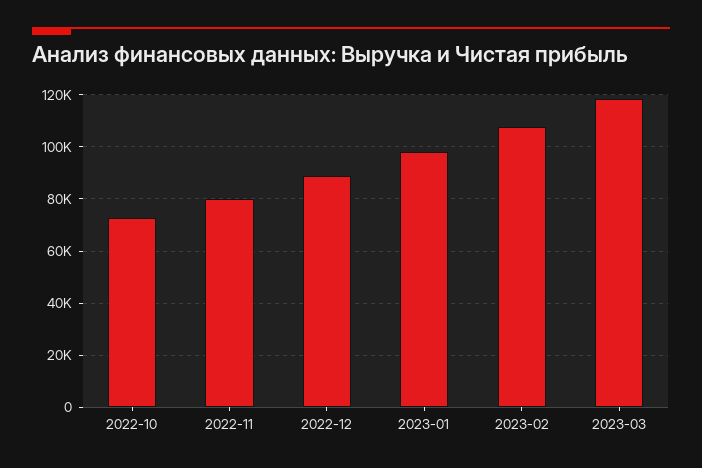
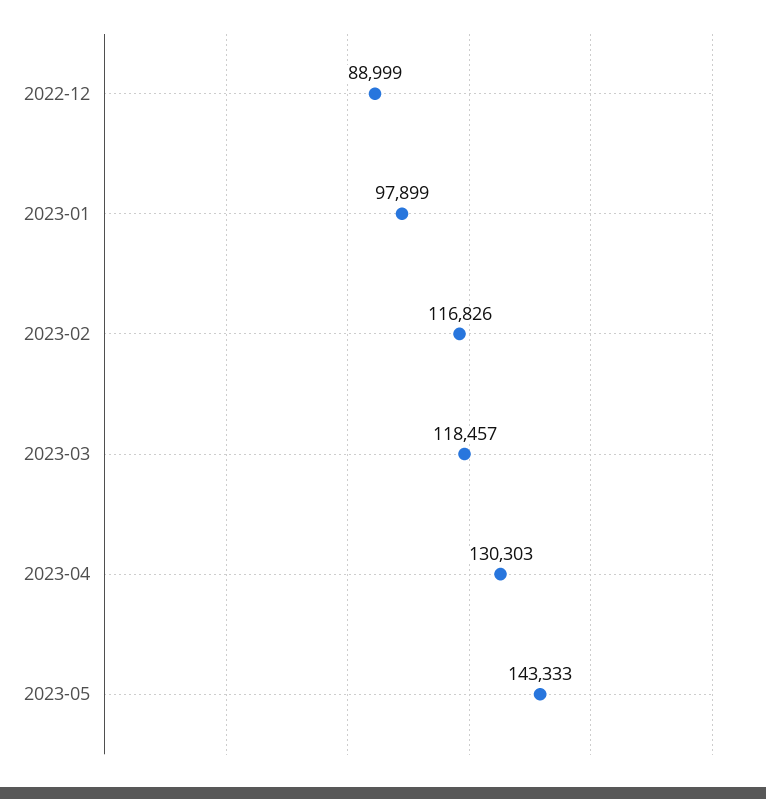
2022-10: 72500 -> none
2022-11: 80000 -> none
2023-02: 107500 -> 116826
2023-04: none -> 130303
2023-05: none -> 143333

